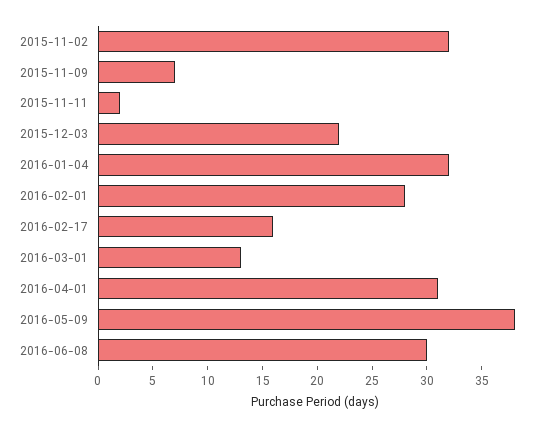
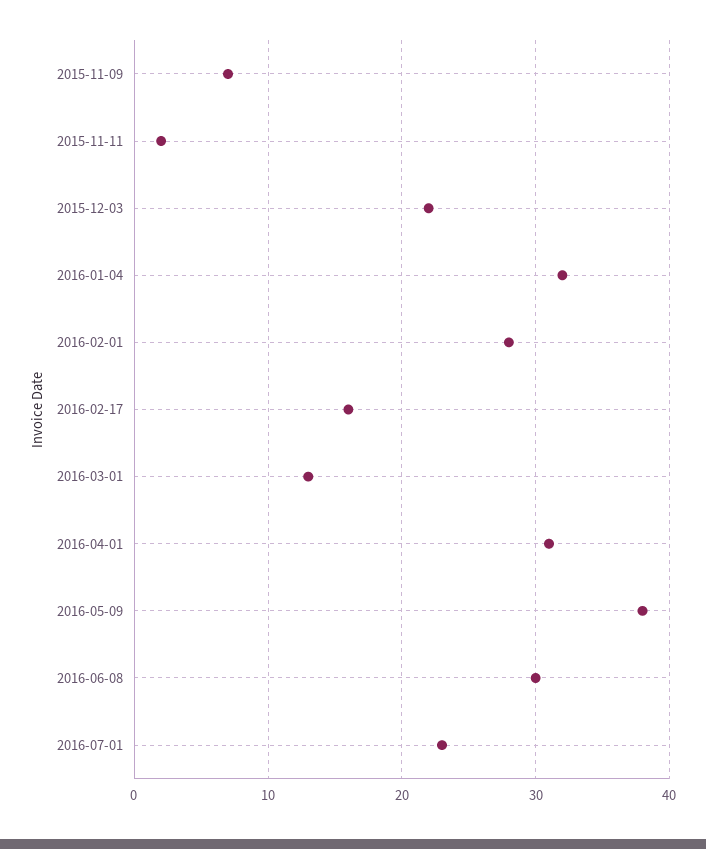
2015-11-02: 32 -> none
2016-07-01: none -> 23

